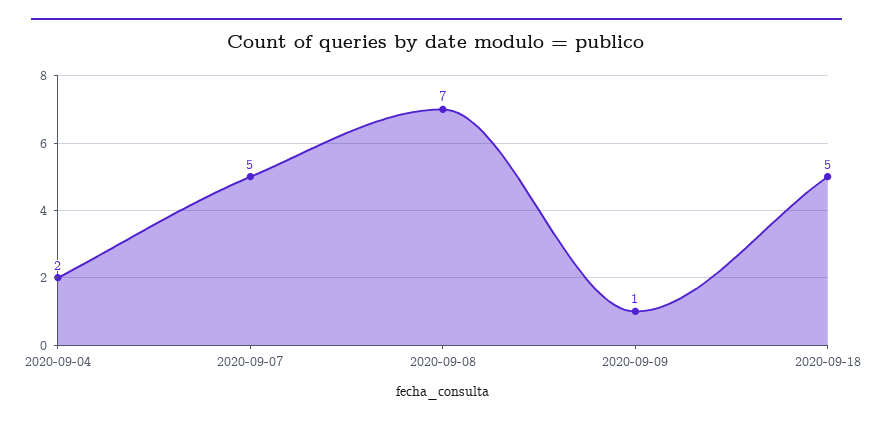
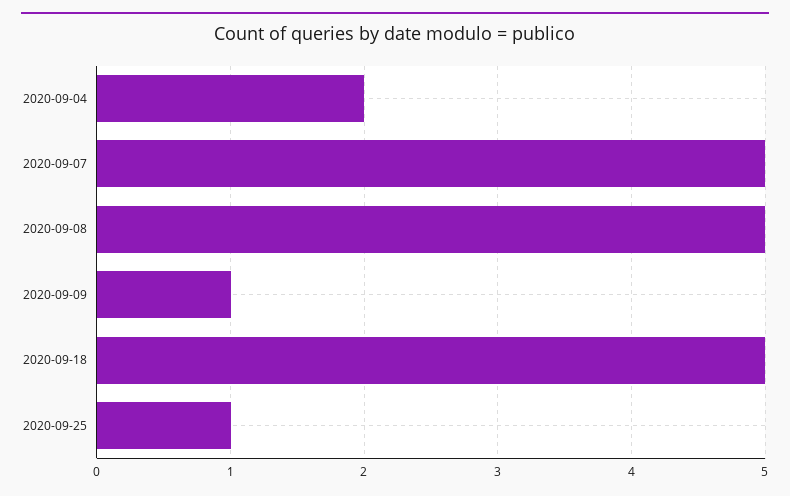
2020-09-08: 7 -> 5
2020-09-25: none -> 1

